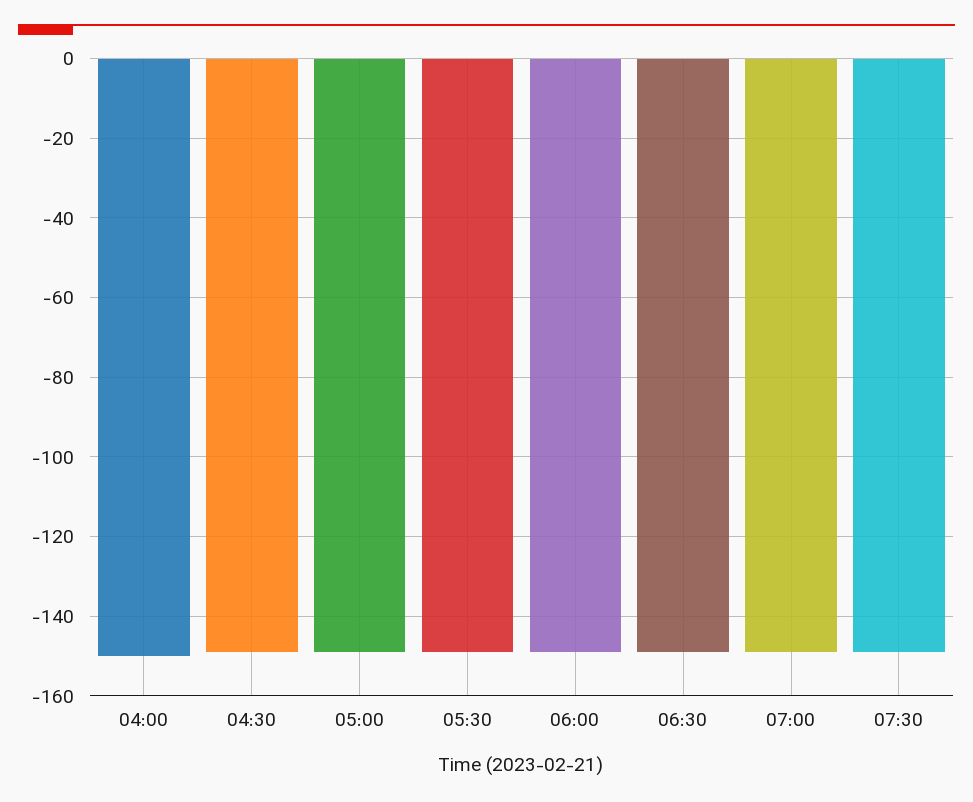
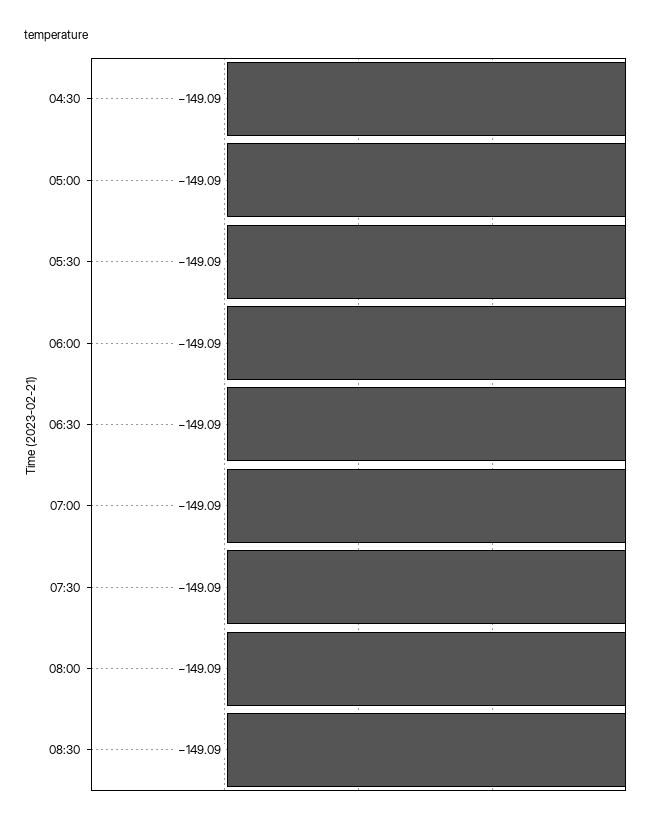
04:00: -150 -> none
08:00: none -> -149.09
08:30: none -> -149.09

